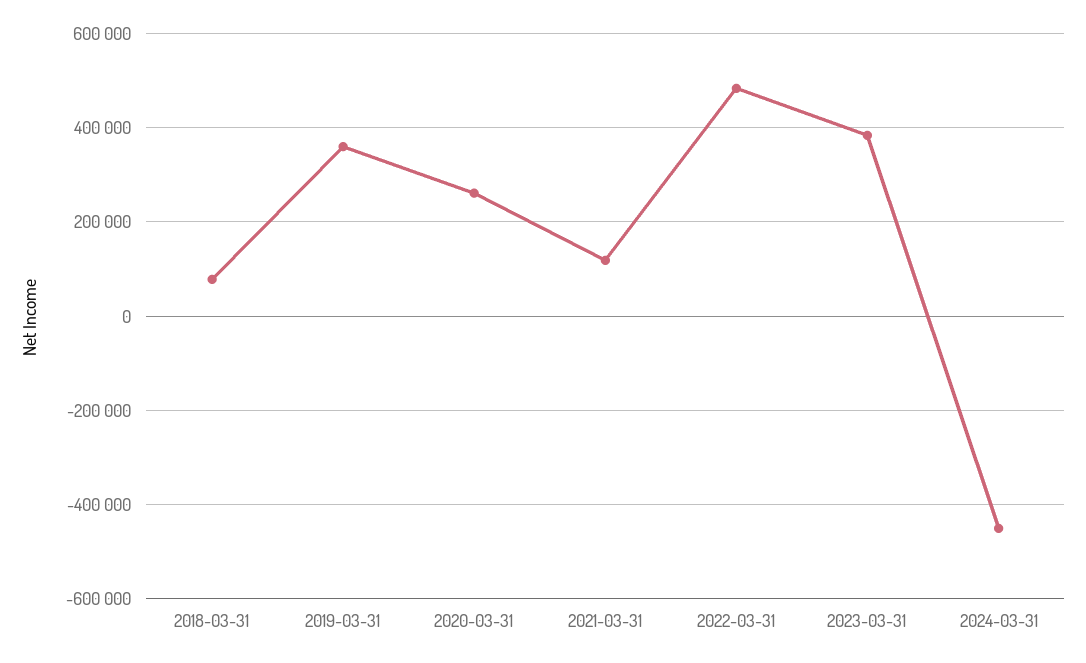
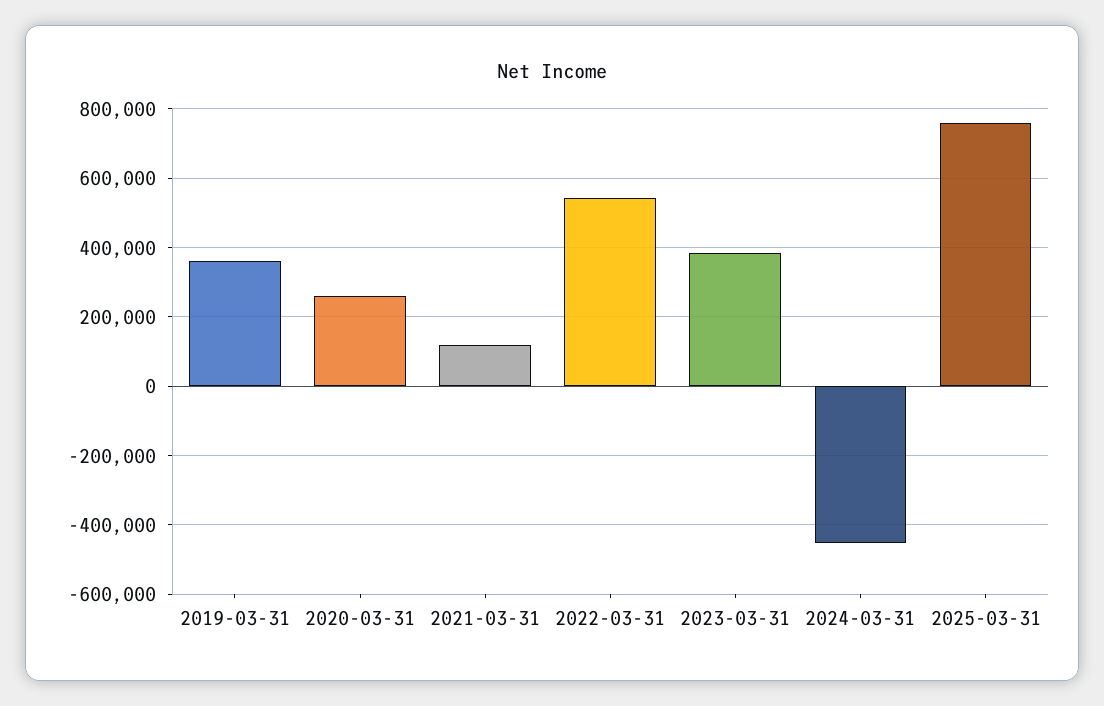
2018-03-31: 80000 -> none
2022-03-31: 480000 -> 540000
2025-03-31: none -> 760000

